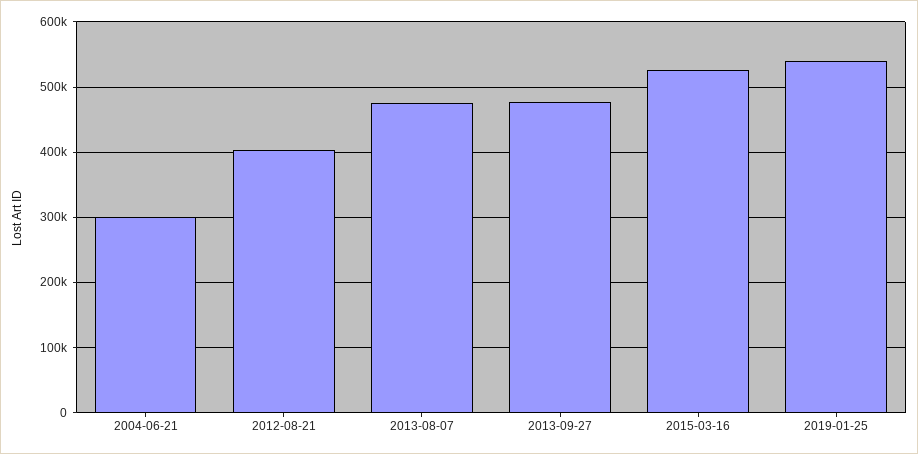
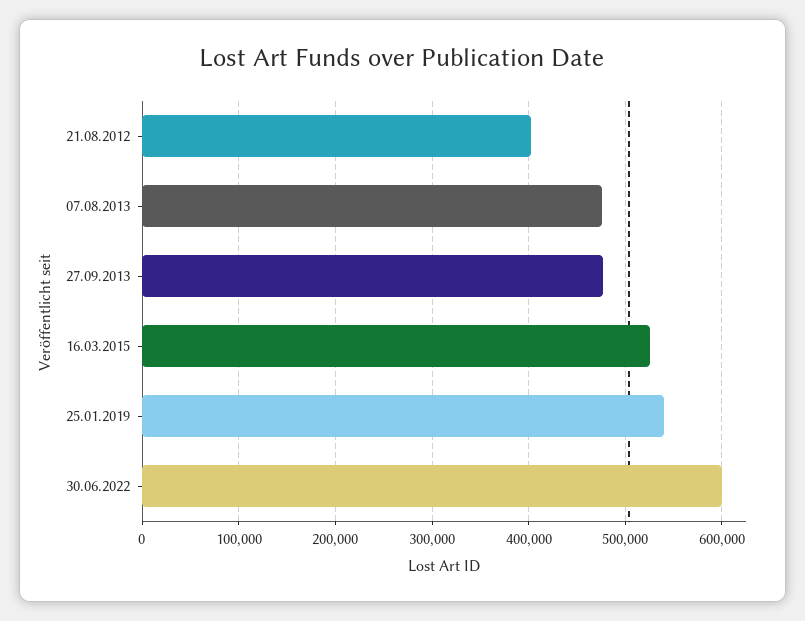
2004-06-21: 300000 -> none
30.06.2022: none -> 600000

